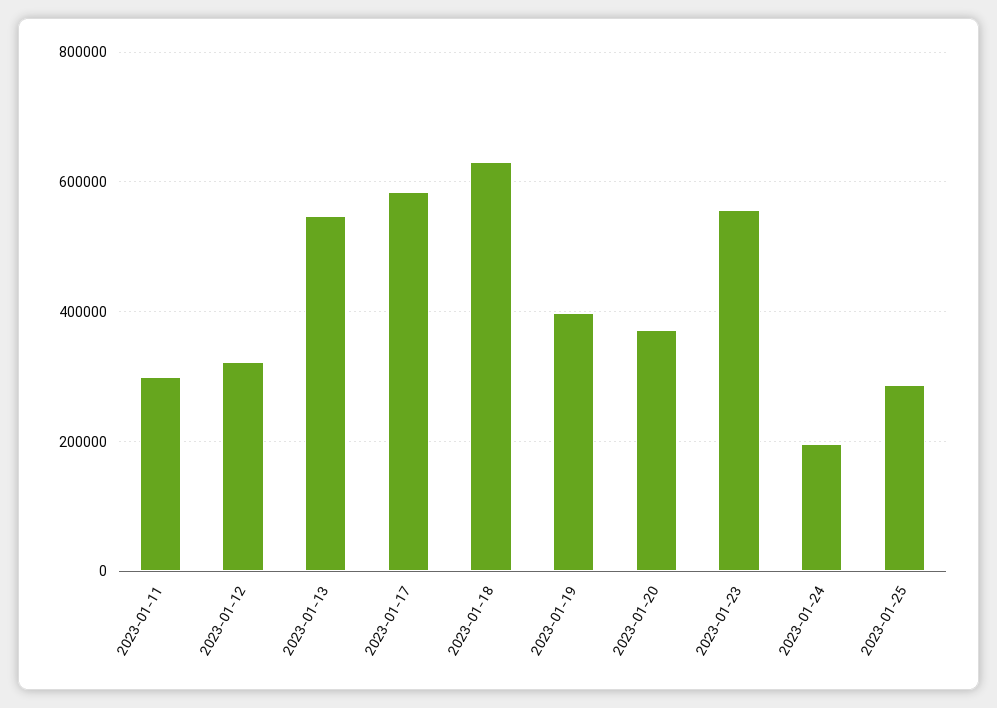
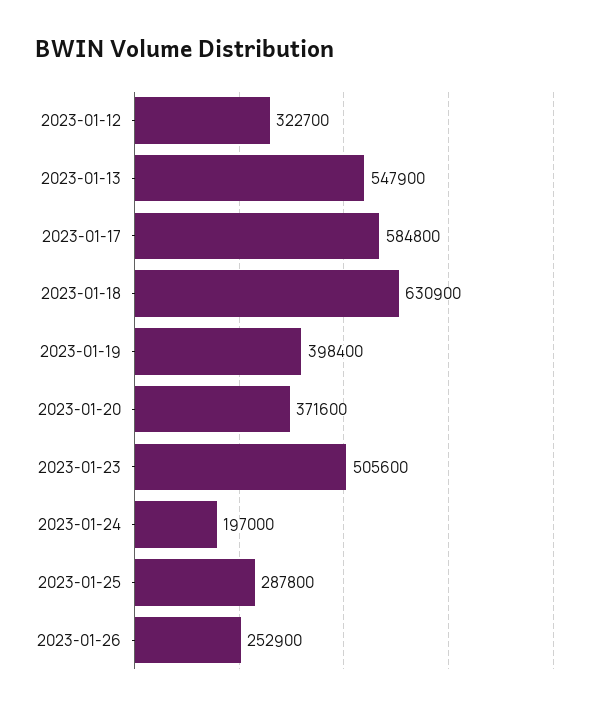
2023-01-11: 300000 -> none
2023-01-23: 560000 -> 505600
2023-01-26: none -> 252900

